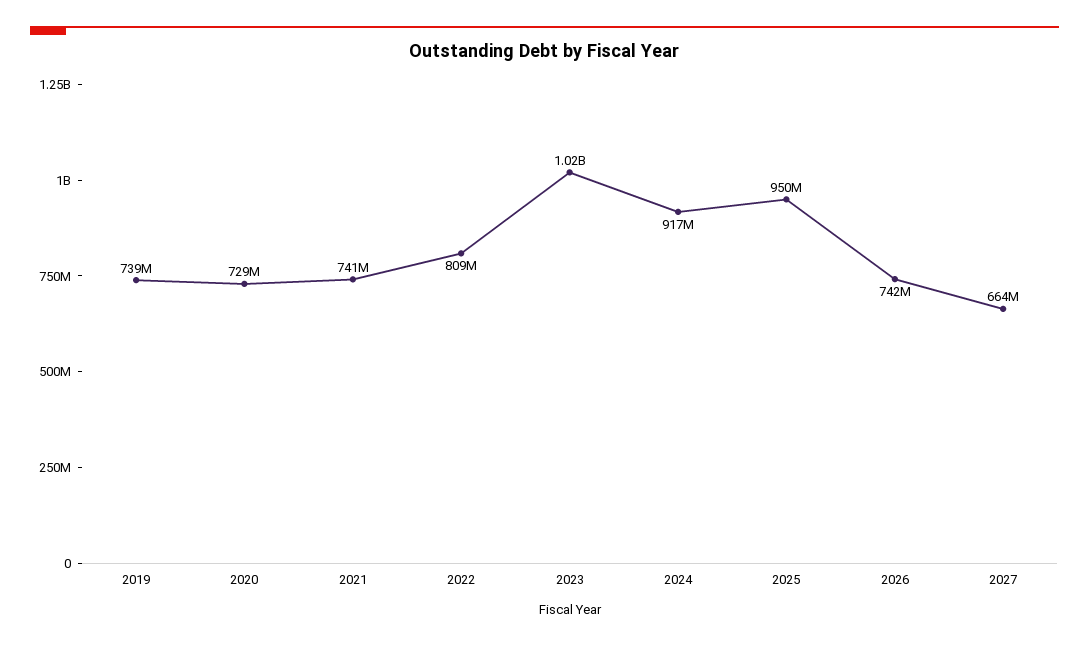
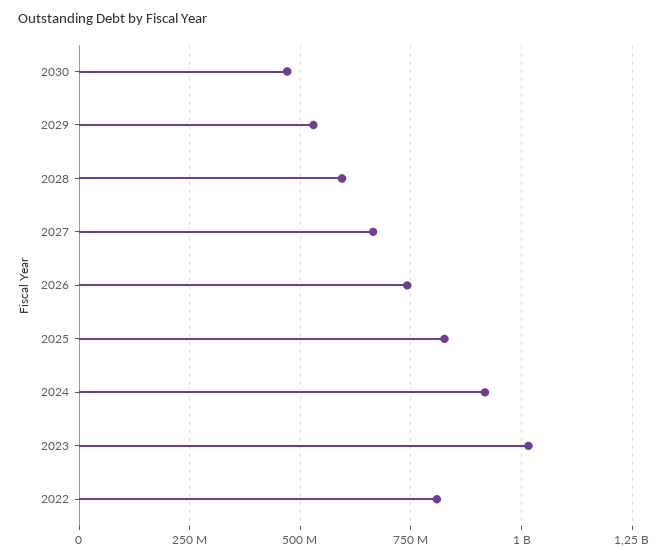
2019: 739000000 -> none
2020: 729000000 -> none
2021: 741000000 -> none
2025: 950000000 -> 825000000
2030: none -> 475000000
2029: none -> 525000000
2028: none -> 600000000

